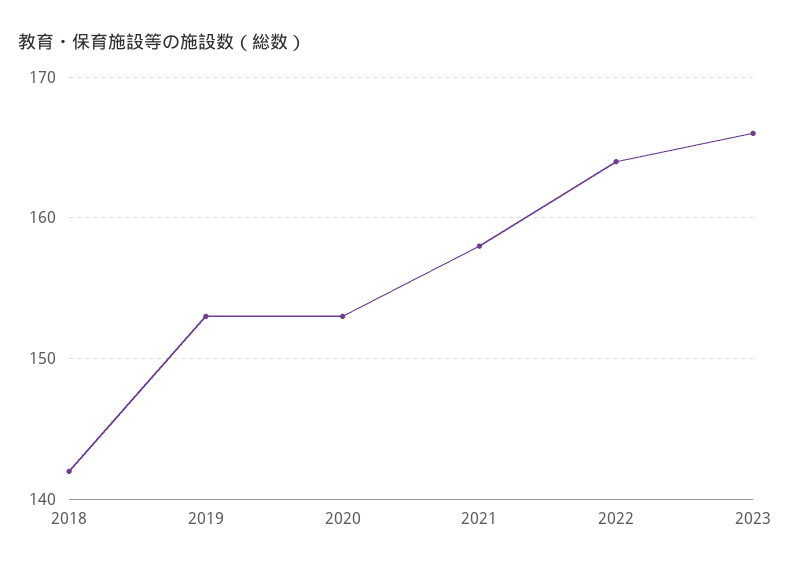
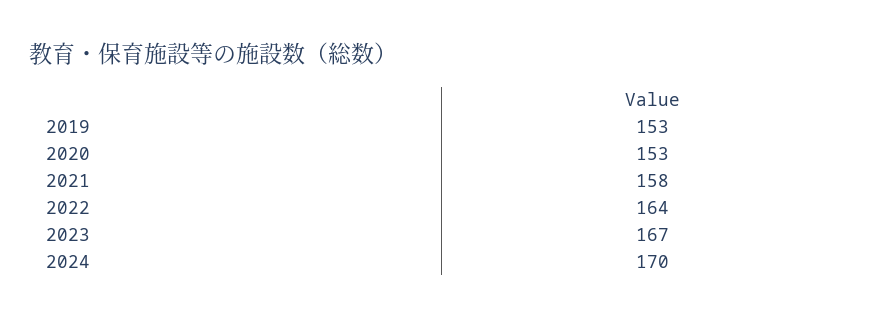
2018: 142 -> none
2023: 166 -> 167
2024: none -> 170

